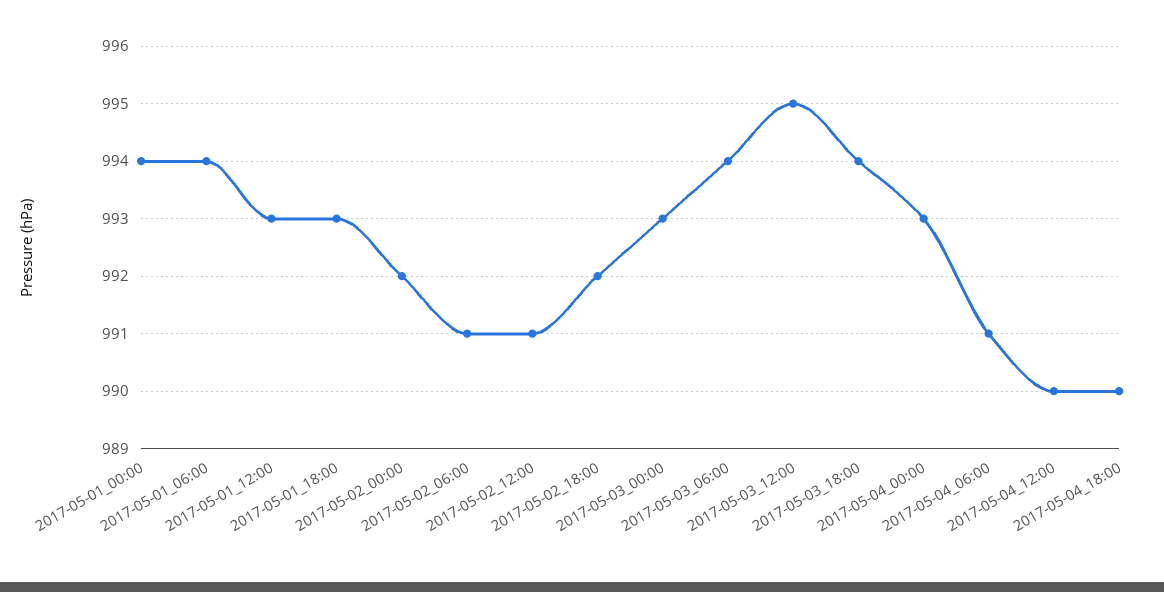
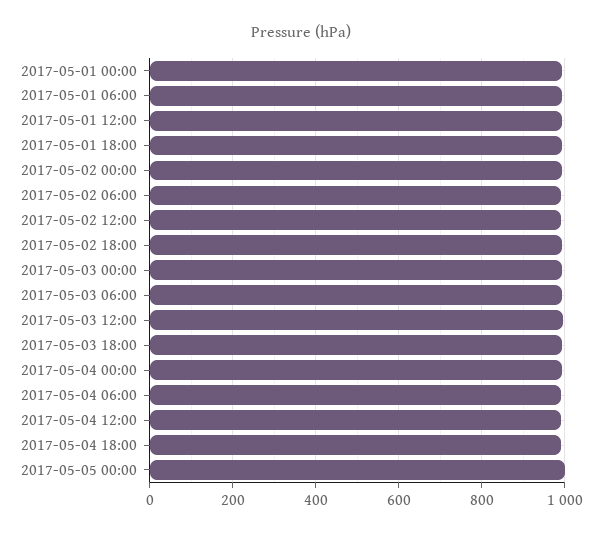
2017-05-05 00:00: none -> 1000

